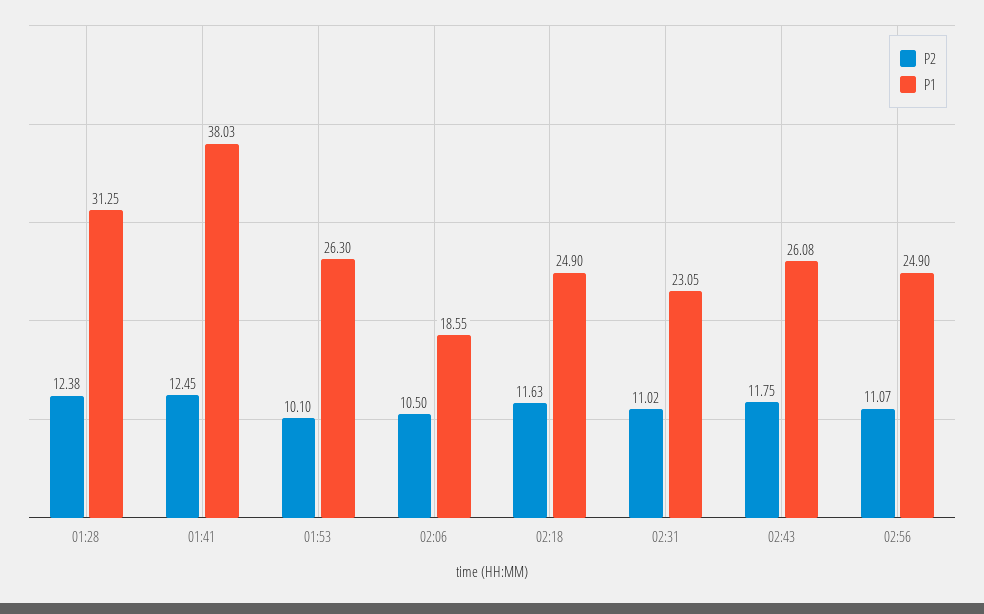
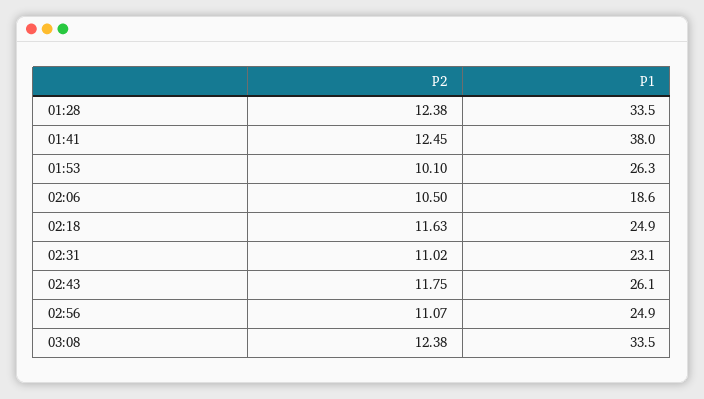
P1, 01:28: 31.25 -> 33.5
P2, 03:08: none -> 12.38
P1, 03:08: none -> 33.5

